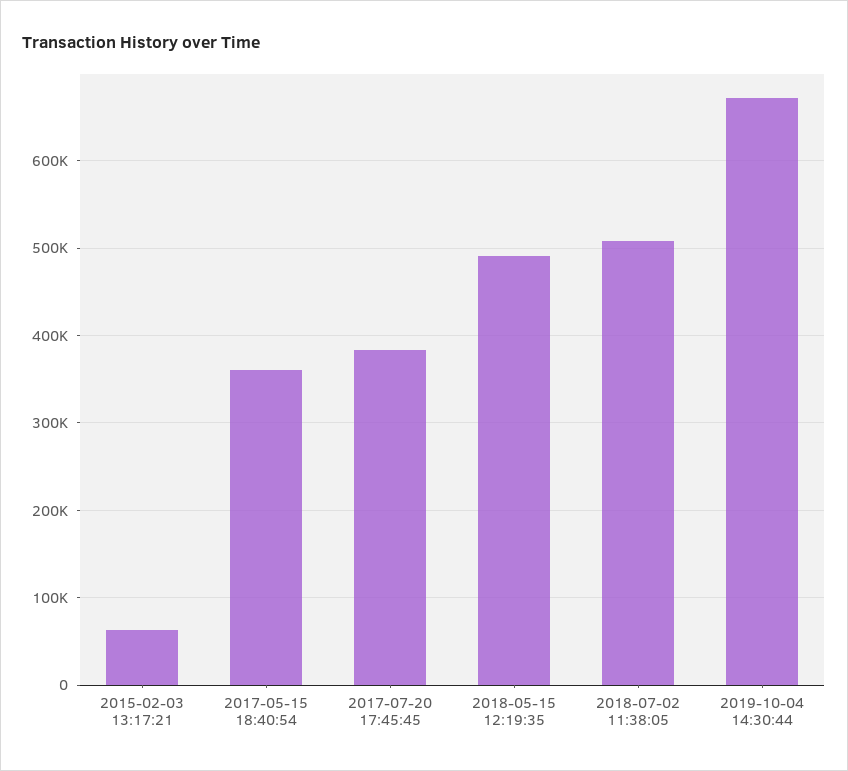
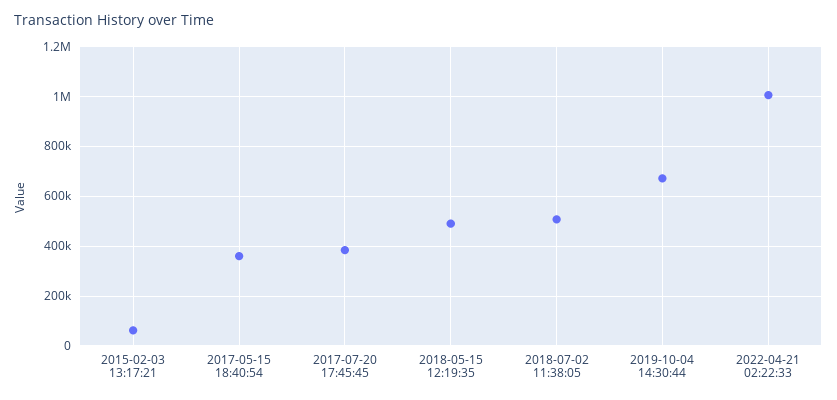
2022-04-21 02:22:33: none -> 1000000

